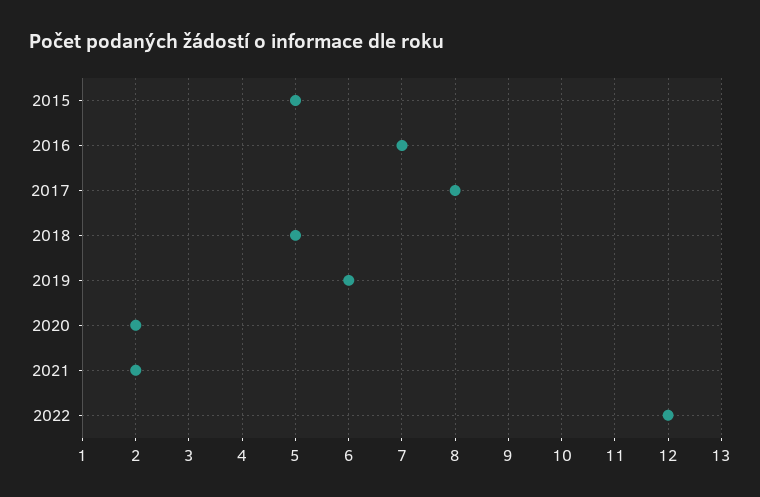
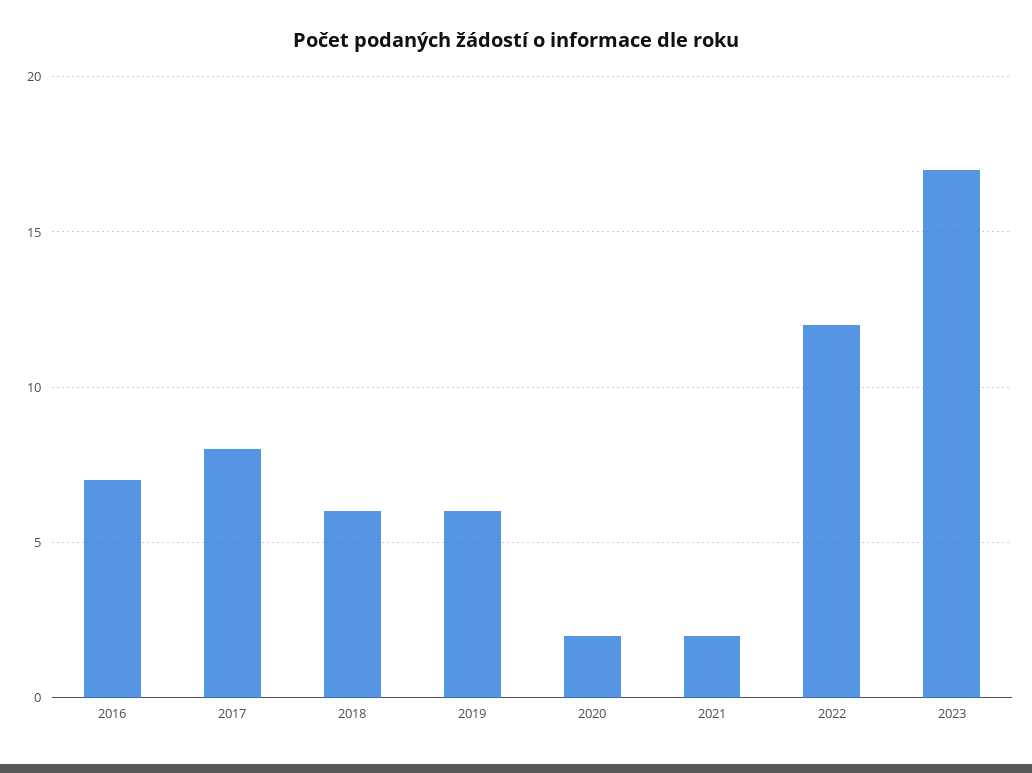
2015: 5 -> none
2018: 5 -> 6
2023: none -> 17

